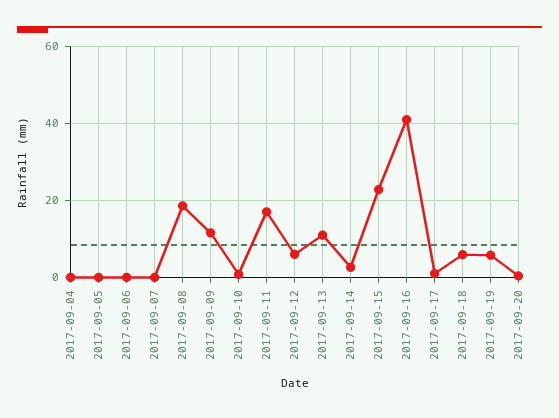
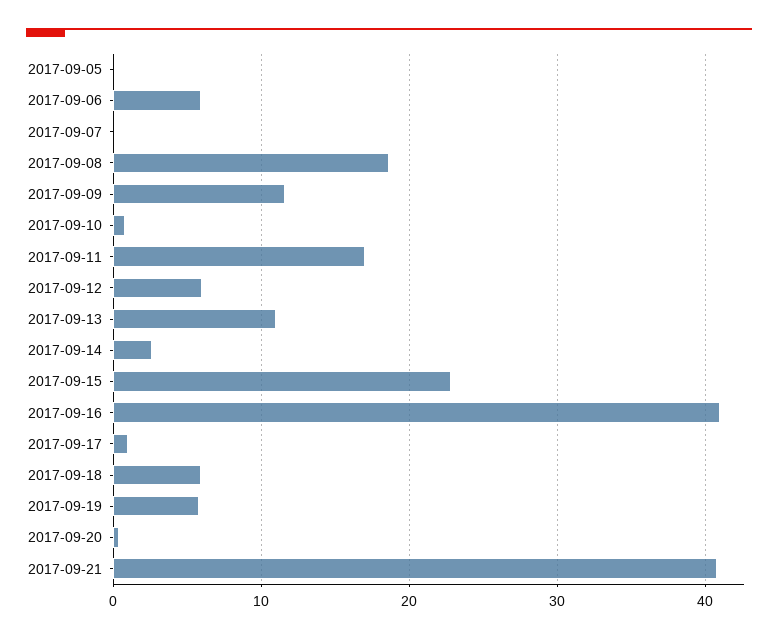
2017-09-04: 0 -> none
2017-09-06: 0 -> 6
2017-09-21: none -> 41

